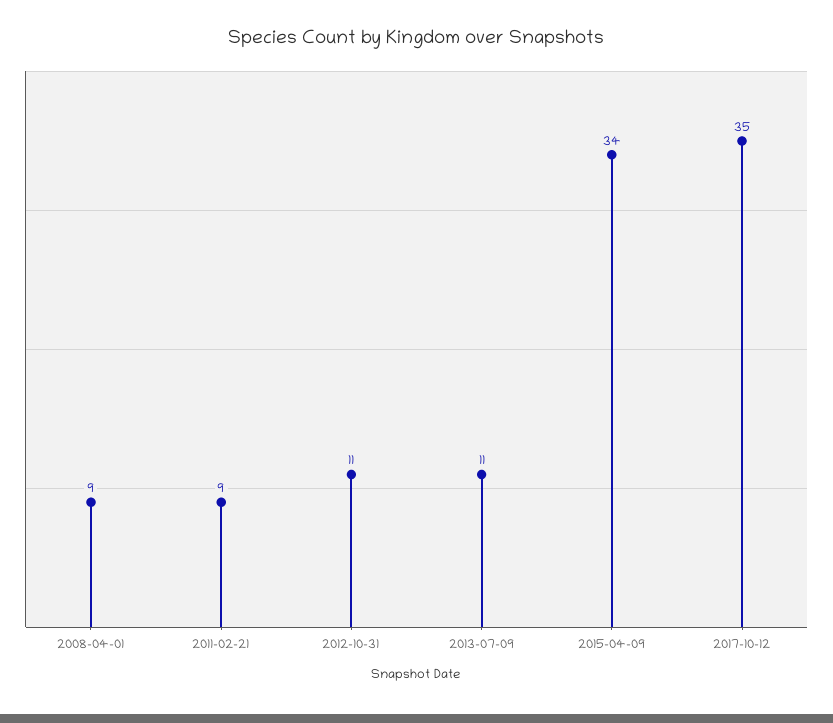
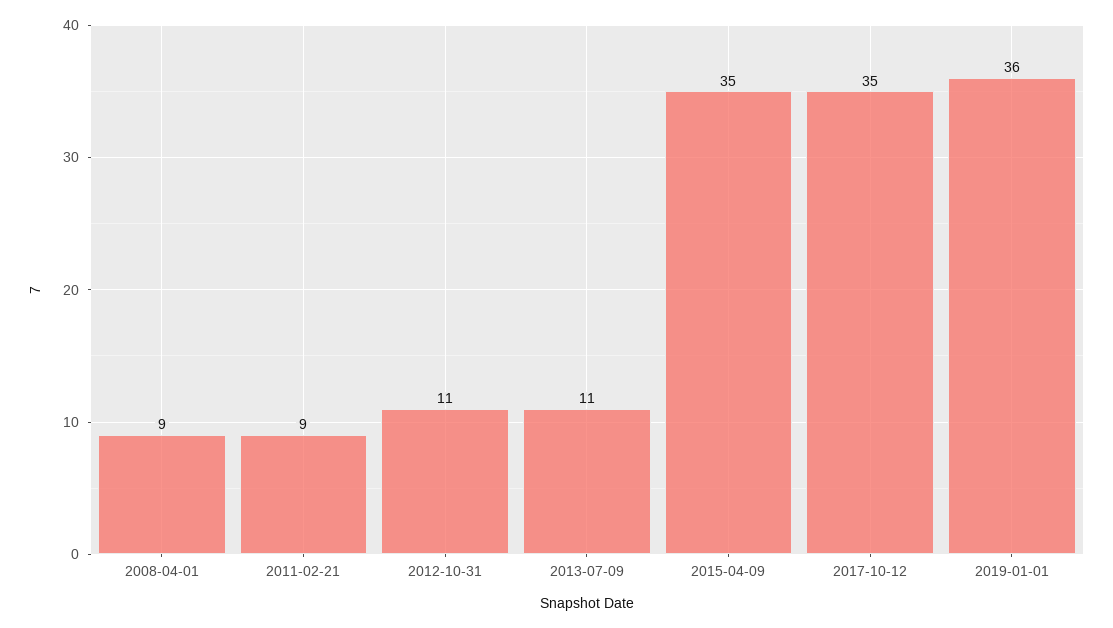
2015-04-09: 34 -> 35
2019-01-01: none -> 36

